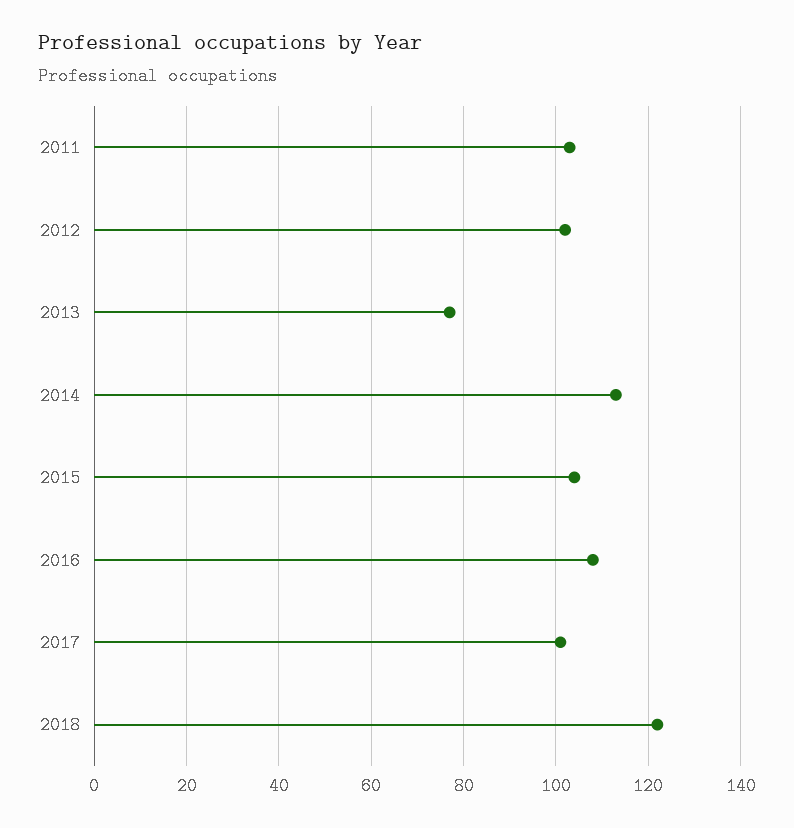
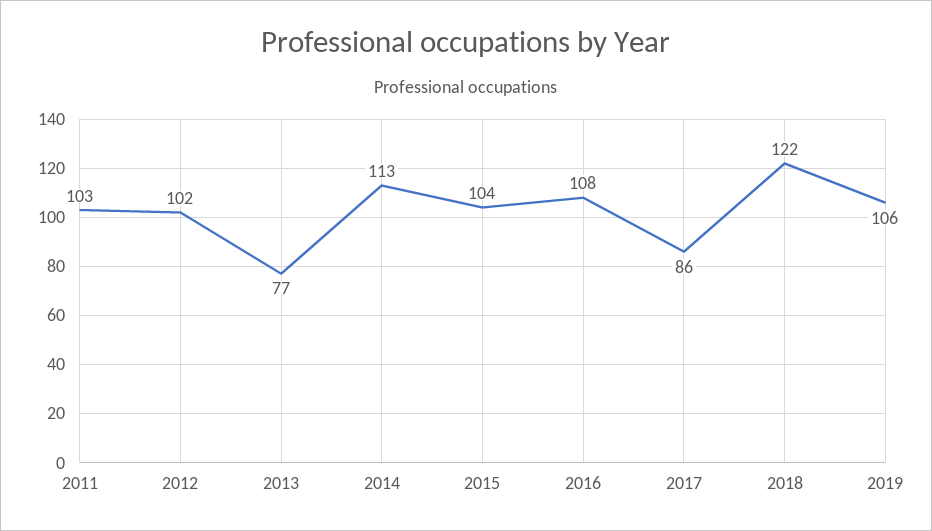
2017: 100 -> 86
2019: none -> 106

